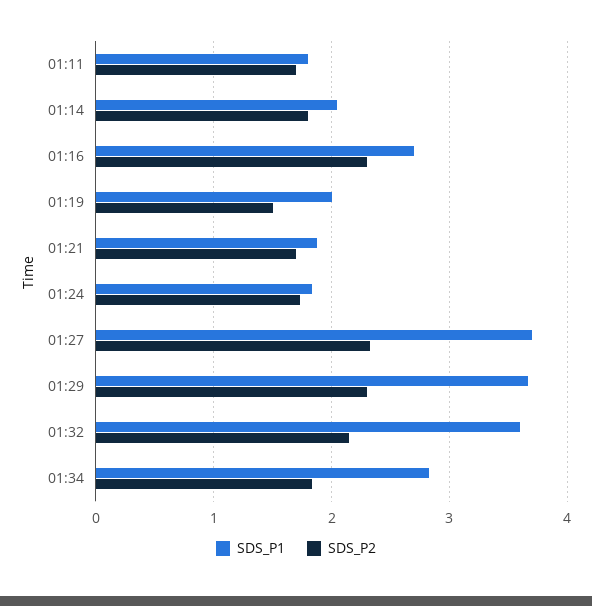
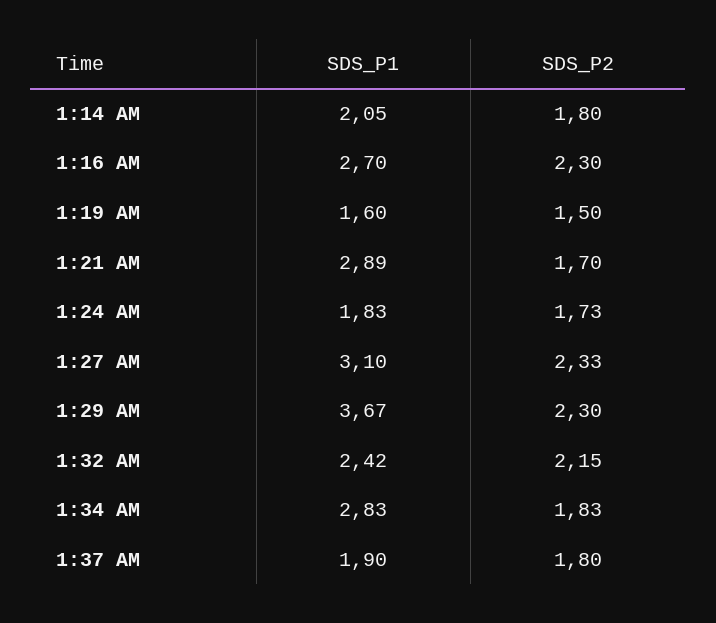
SDS_P1, 01:11: 1.8 -> none
SDS_P2, 01:11: 1.7 -> none
SDS_P1, 01:19: 2 -> 1.6
SDS_P1, 01:21: 1.9 -> 2.89
SDS_P1, 01:27: 3.7 -> 3.1
SDS_P1, 01:32: 3.6 -> 2.42
SDS_P1, 1:37 AM: none -> 1.9
SDS_P2, 1:37 AM: none -> 1.8

